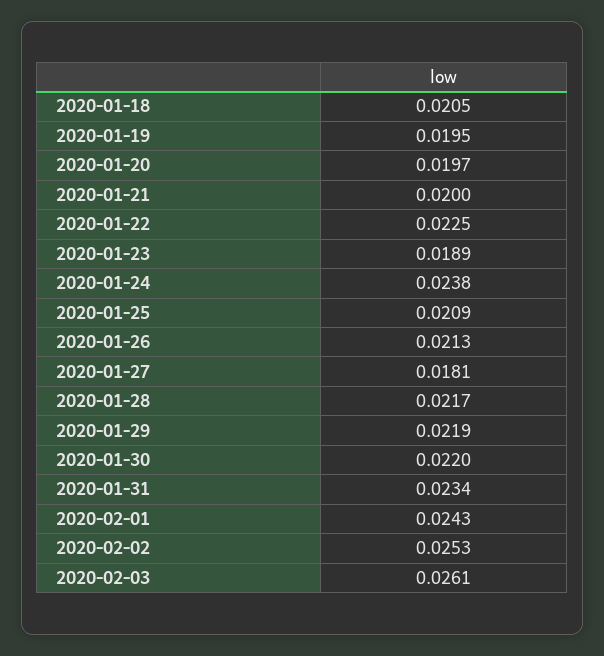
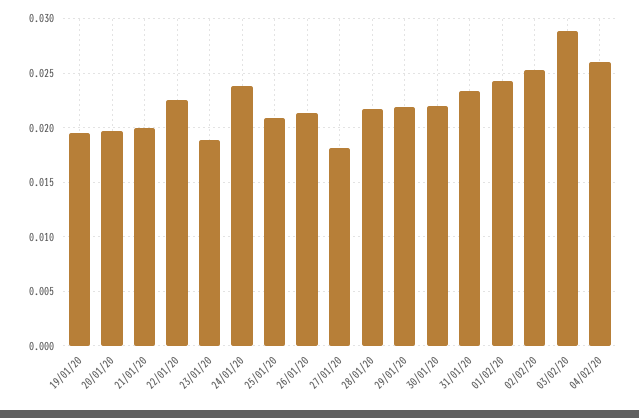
2020-01-18: 0.0205 -> none
2020-02-03: 0.0261 -> 0.029
04/02/20: none -> 0.026

